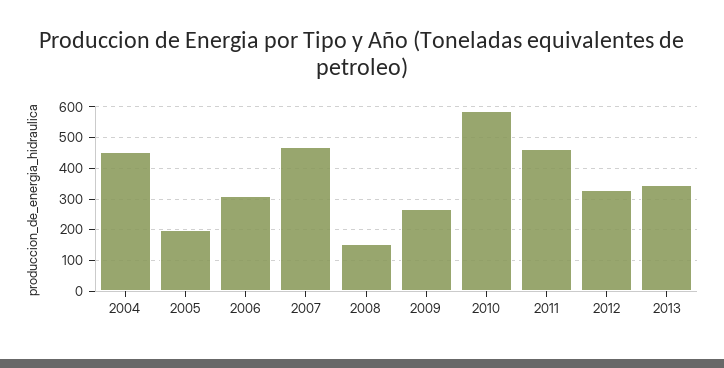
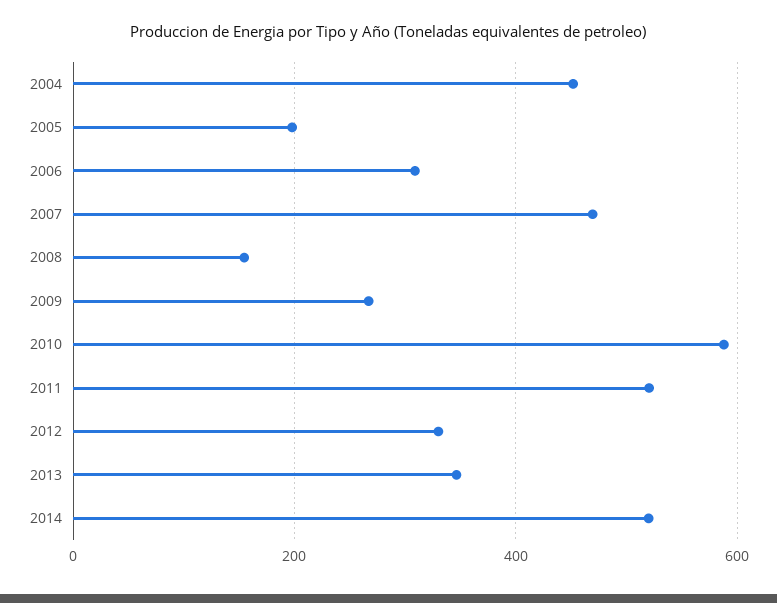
2011: 460 -> 520
2014: none -> 520

